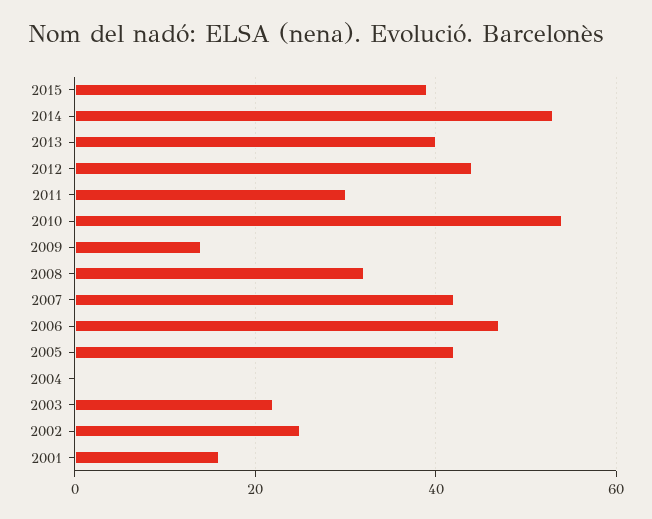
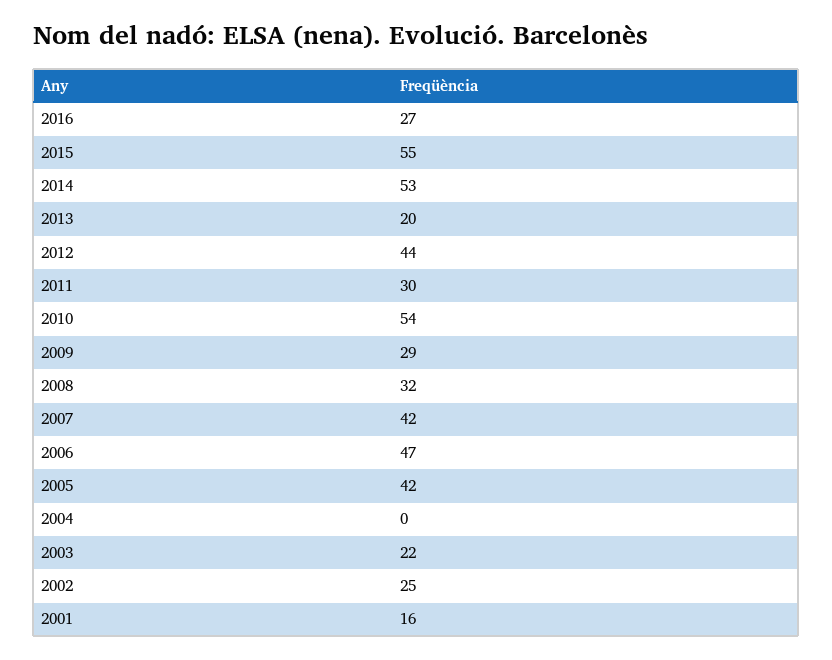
2015: 40 -> 55
2013: 40 -> 20
2009: 15 -> 29
2016: none -> 27

